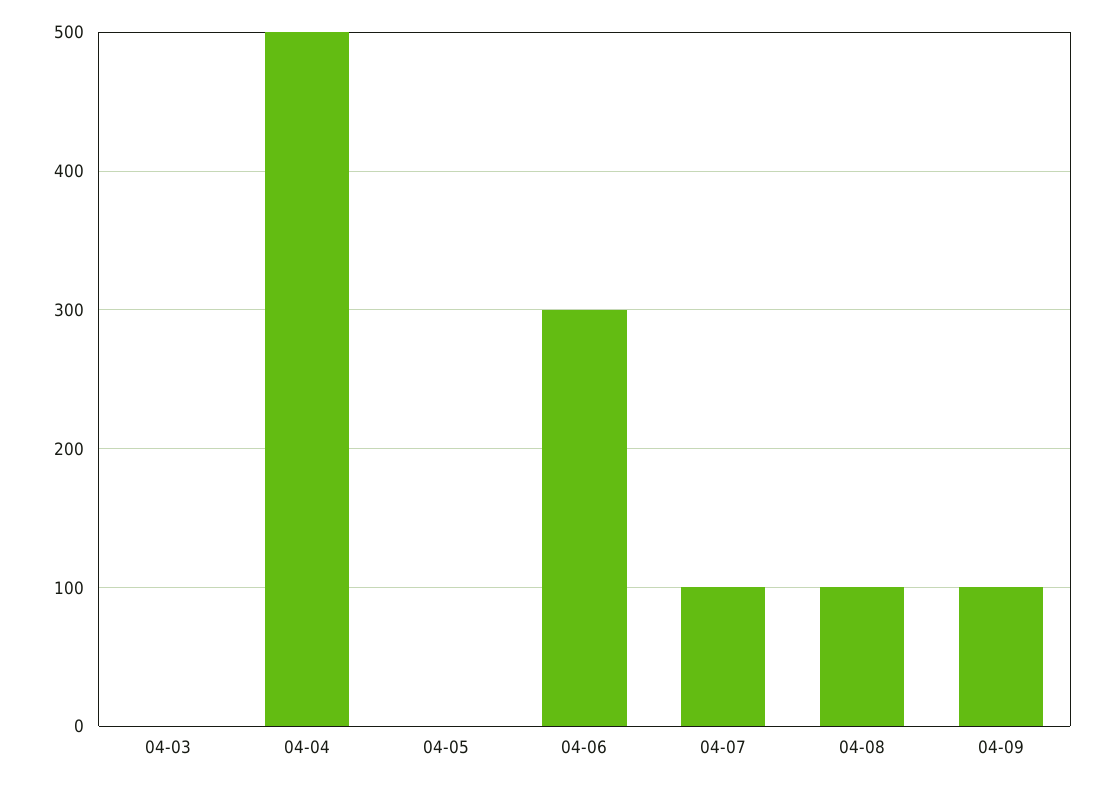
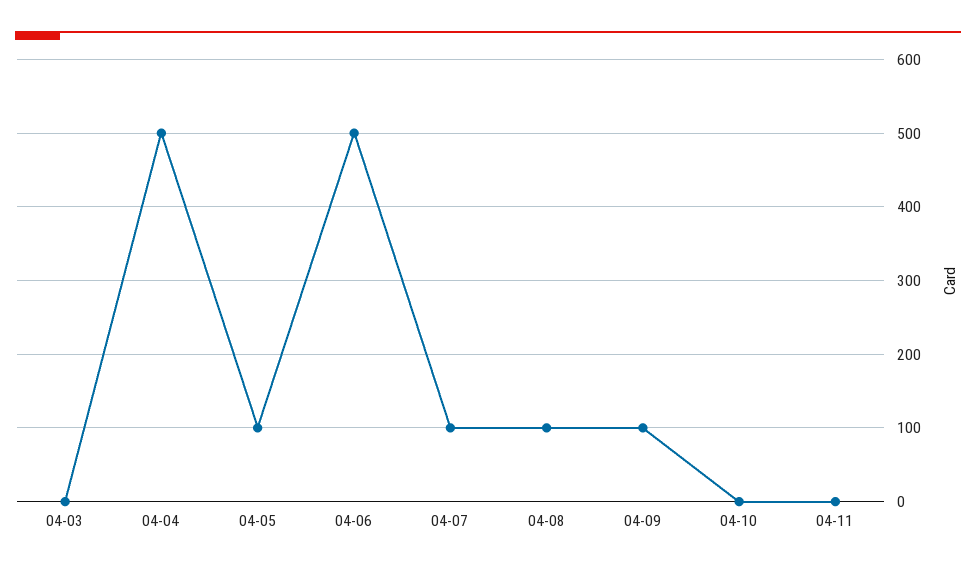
04-05: 0 -> 100
04-06: 300 -> 500
04-10: none -> 0
04-11: none -> 0

